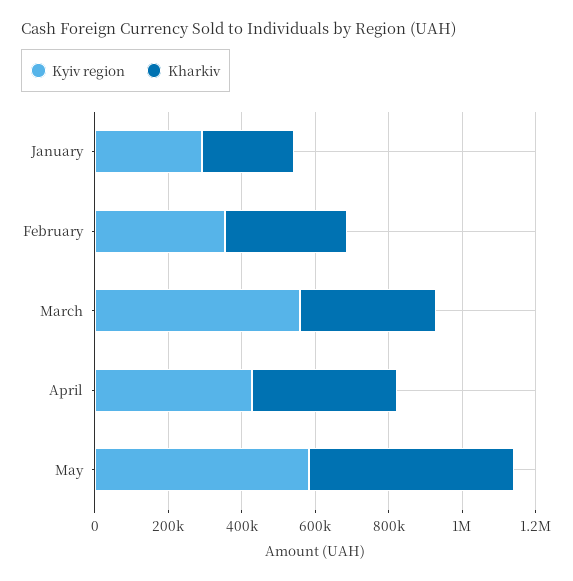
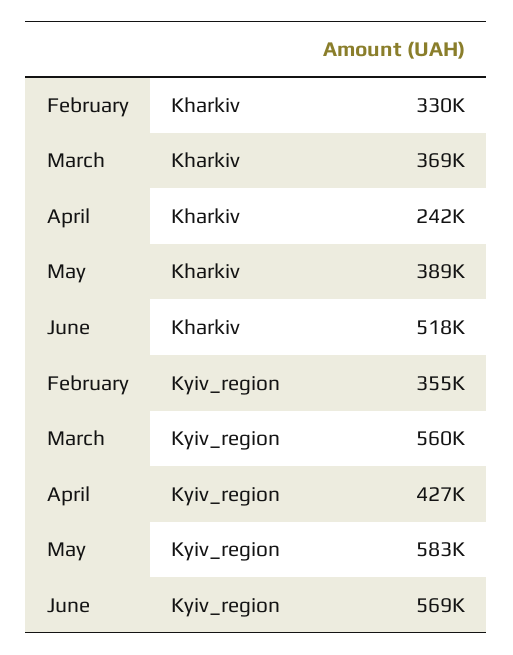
Kyiv region, January: 300000 -> none
Kharkiv, January: 250000 -> none
Kharkiv, April: 400000 -> 242000
Kharkiv, May: 550000 -> 389000
Kharkiv, June: none -> 518000
Kyiv region, June: none -> 569000

